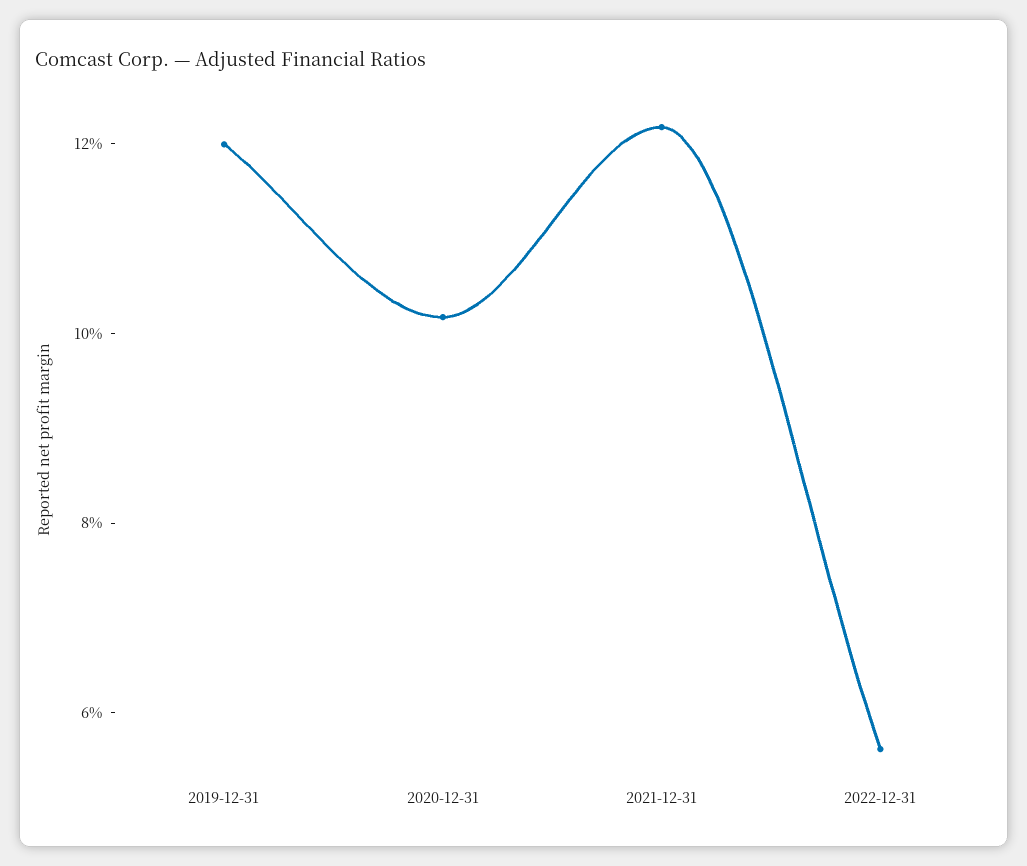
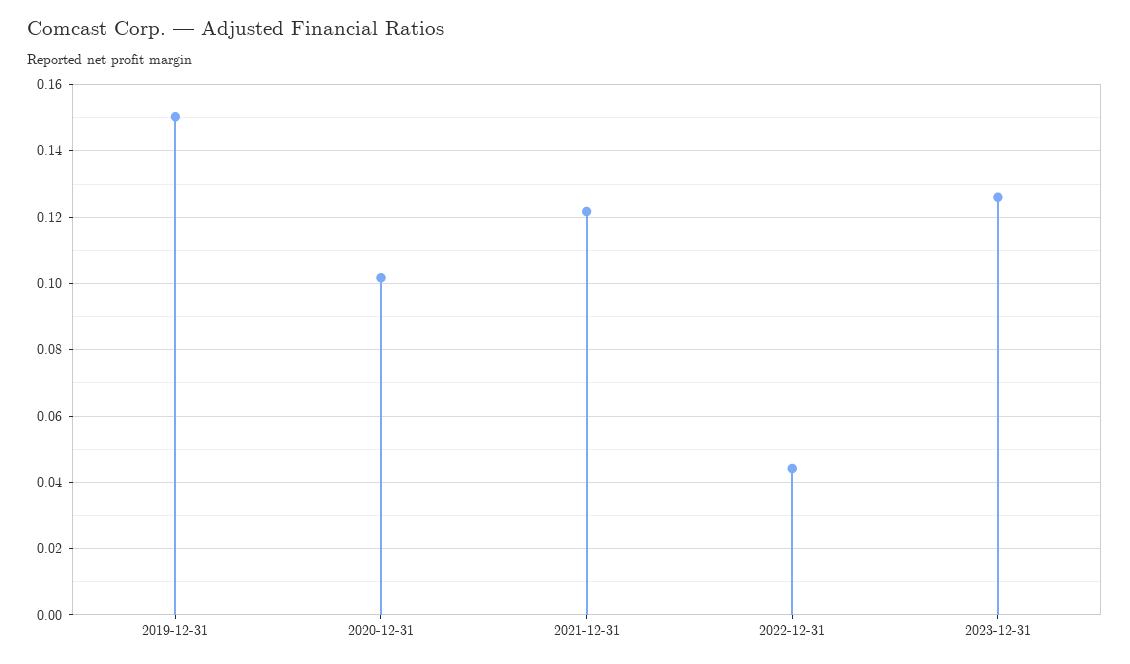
2019-12-31: 0.12 -> 0.15
2022-12-31: 0.055 -> 0.044
2023-12-31: none -> 0.126

